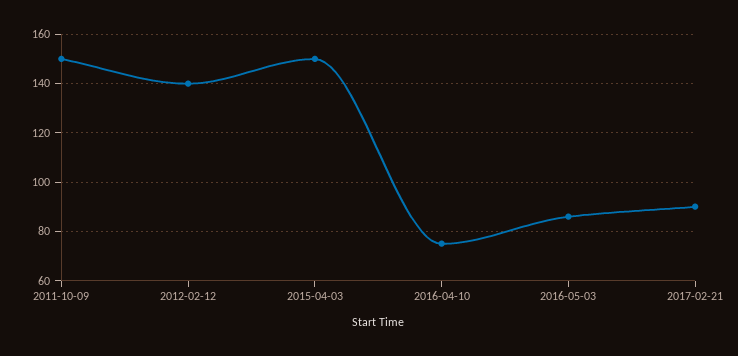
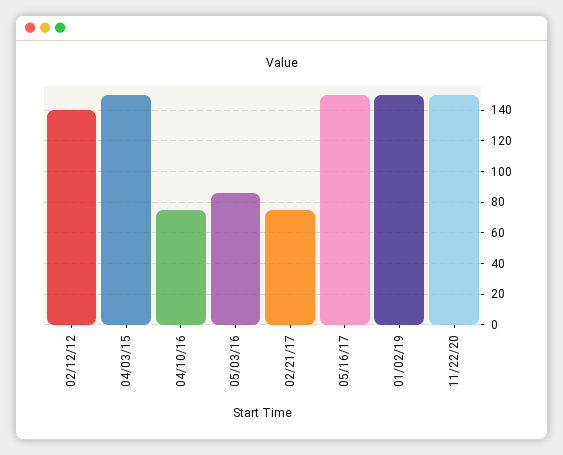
2011-10-09: 150 -> none
2017-02-21: 90 -> 75
05/16/17: none -> 150
01/02/19: none -> 150
11/22/20: none -> 150

